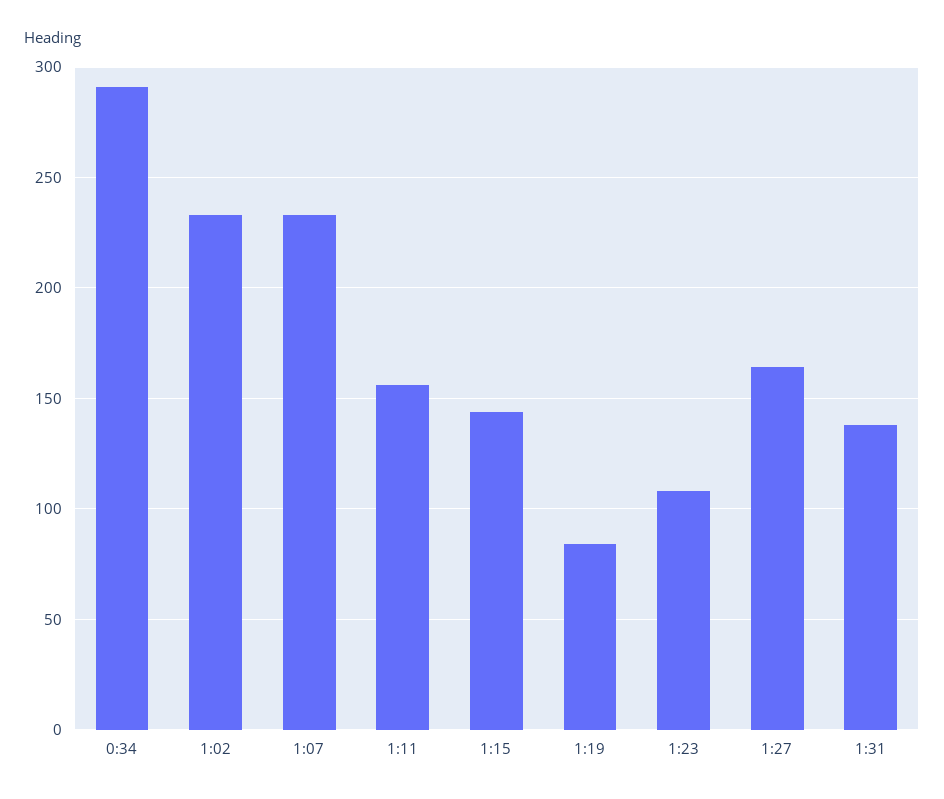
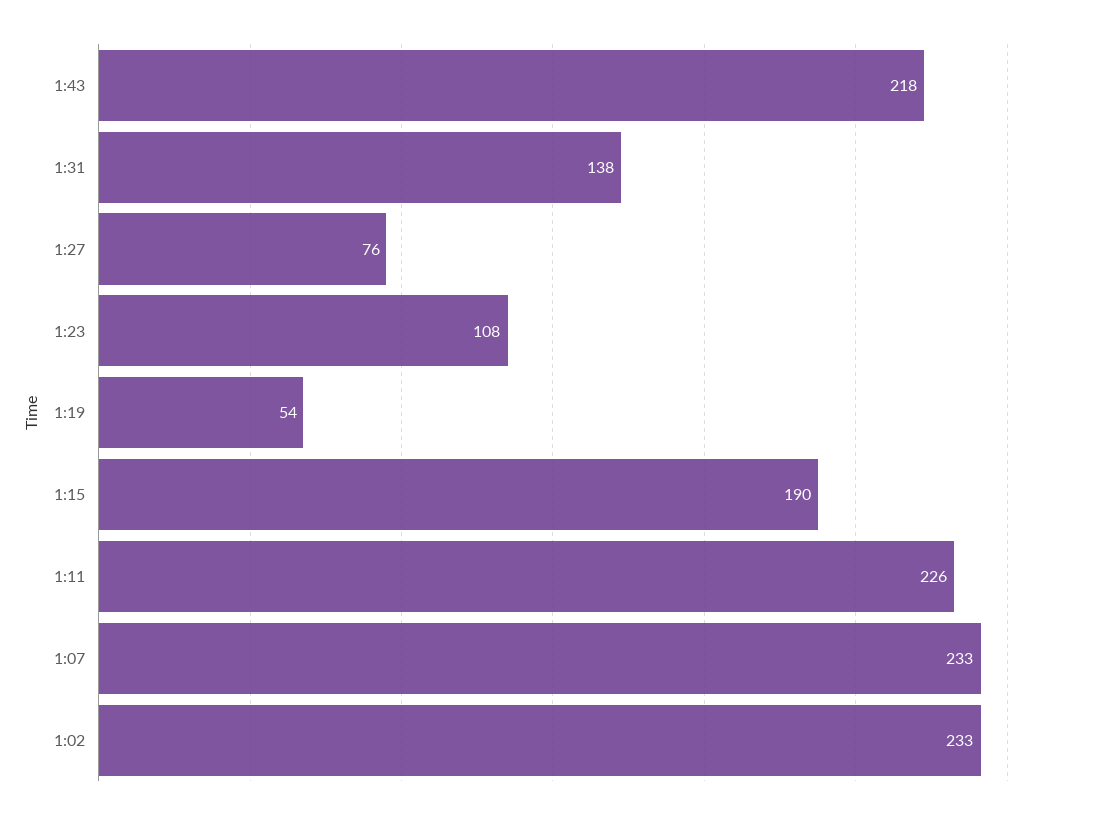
0:34: 290 -> none
1:11: 155 -> 226
1:15: 145 -> 190
1:19: 85 -> 54
1:27: 165 -> 76
1:43: none -> 218

